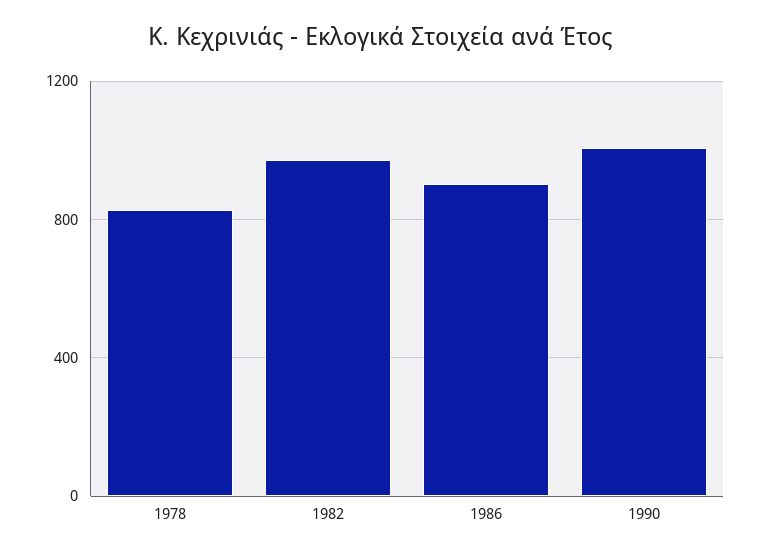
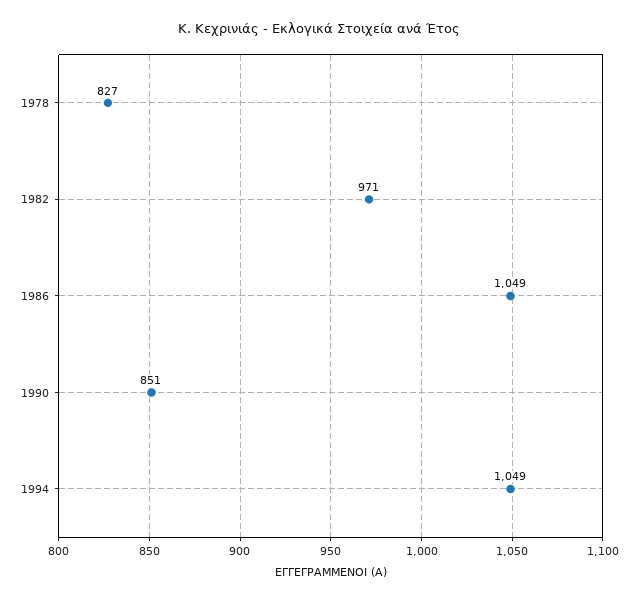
1986: 900 -> 1049
1990: 1000 -> 851
1994: none -> 1049

